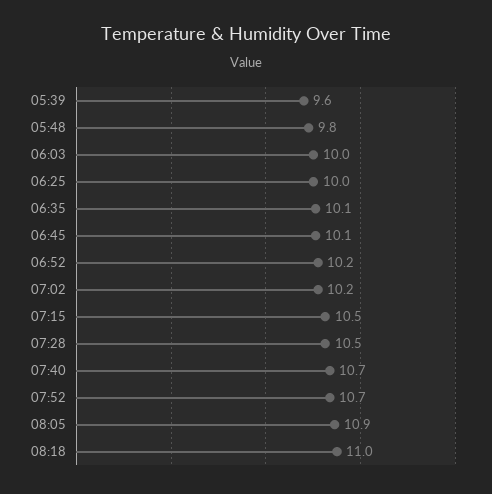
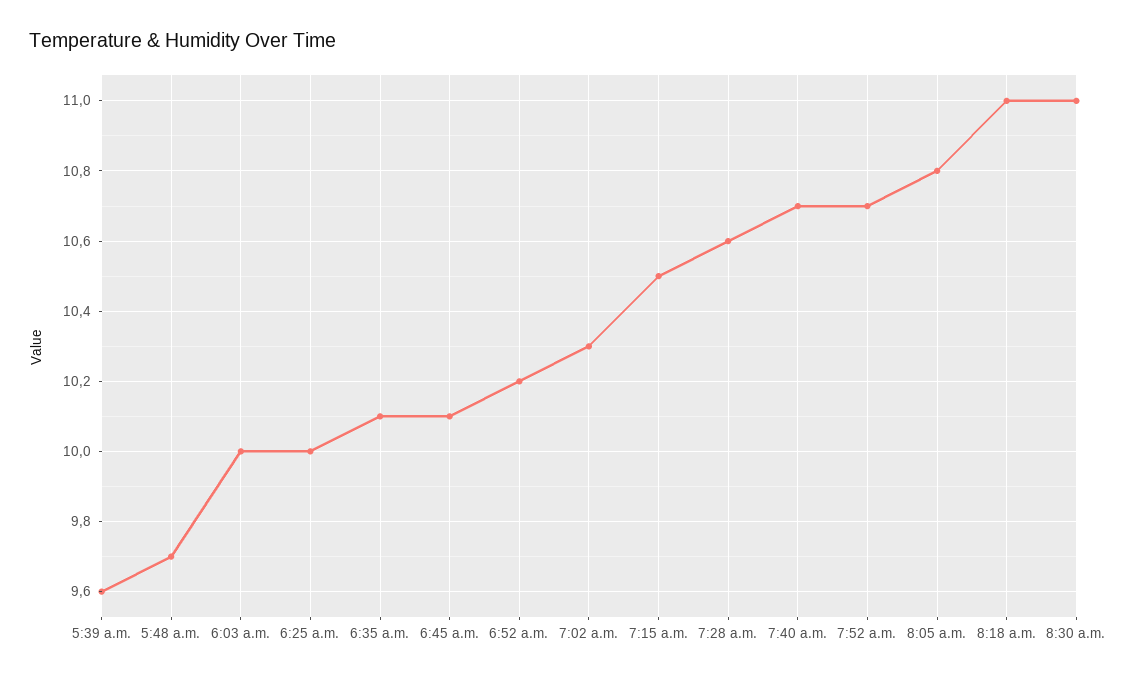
05:48: 9.8 -> 9.7
07:02: 10.2 -> 10.3
07:28: 10.5 -> 10.6
08:05: 10.9 -> 10.8
8:30 a.m.: none -> 11

